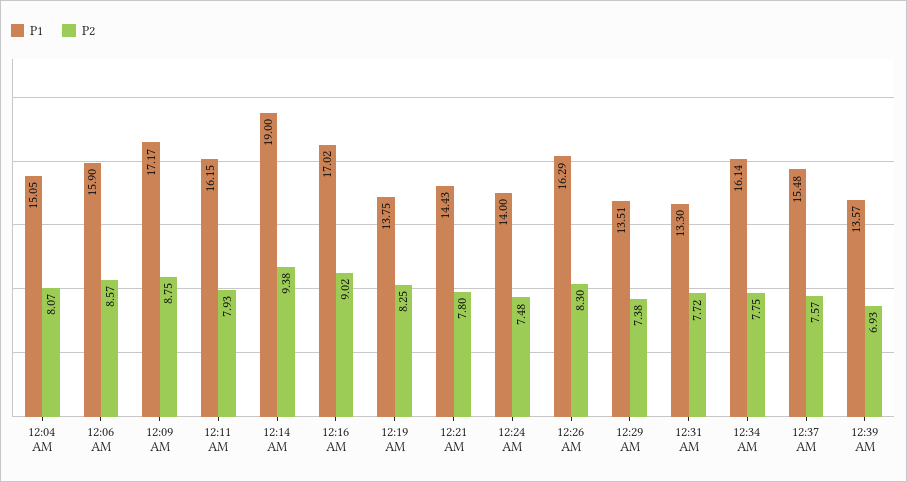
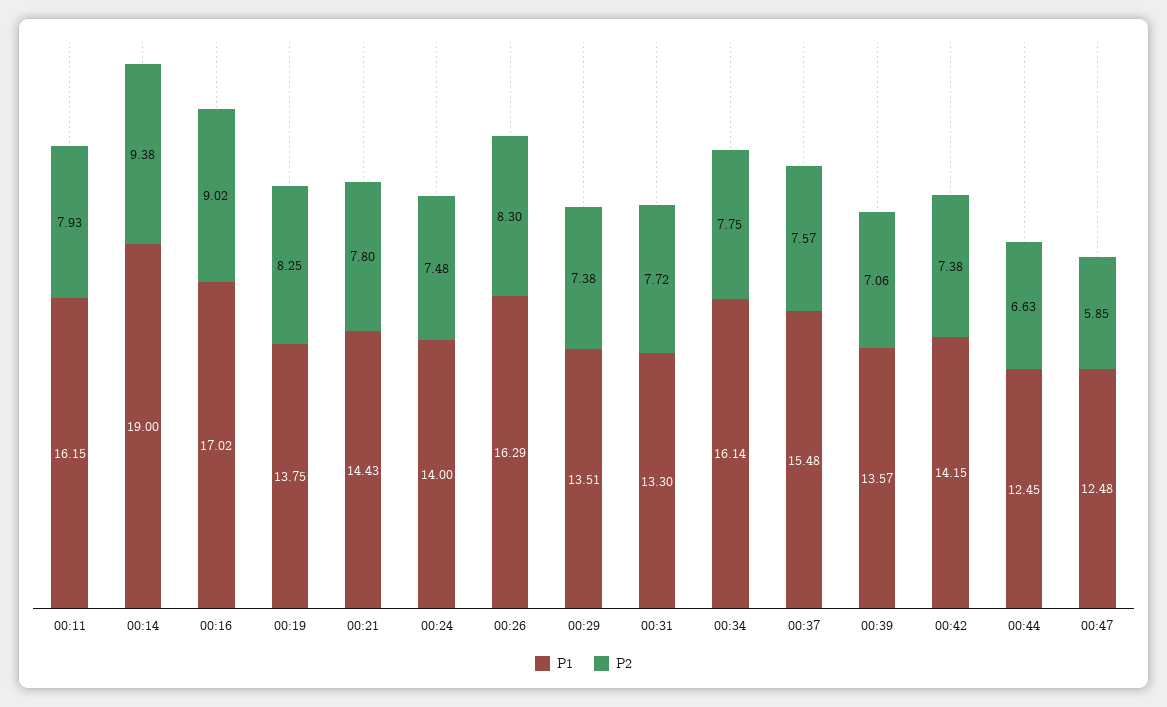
P1, 12:04 AM: 15.05 -> none
P2, 12:04 AM: 8.07 -> none
P1, 12:06 AM: 15.9 -> none
P2, 12:06 AM: 8.57 -> none
P1, 12:09 AM: 17.17 -> none
P2, 12:09 AM: 8.75 -> none
P2, 12:39 AM: 6.93 -> 7.06
P1, 00:42: none -> 14.15
P2, 00:42: none -> 7.38
P1, 00:44: none -> 12.45
P2, 00:44: none -> 6.63
P1, 00:47: none -> 12.48
P2, 00:47: none -> 5.85

